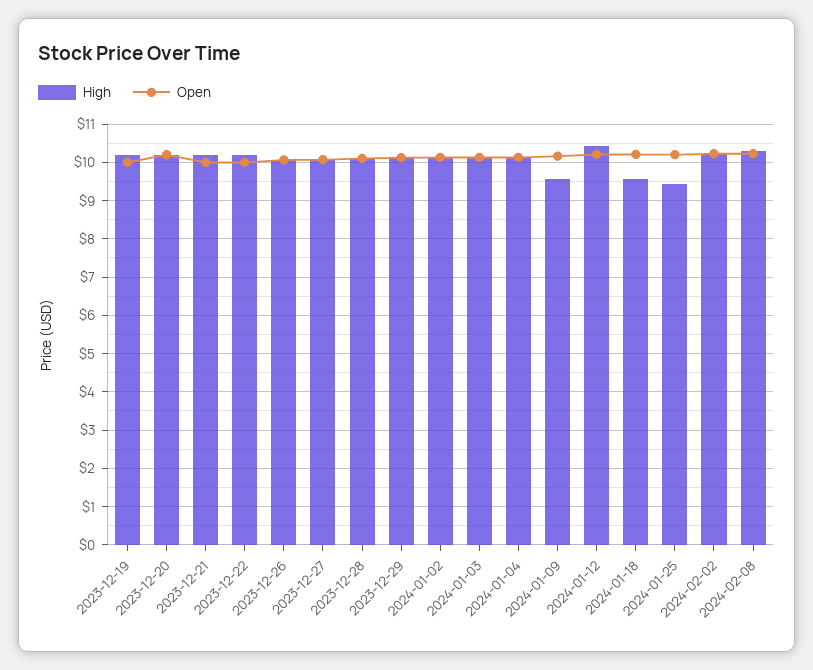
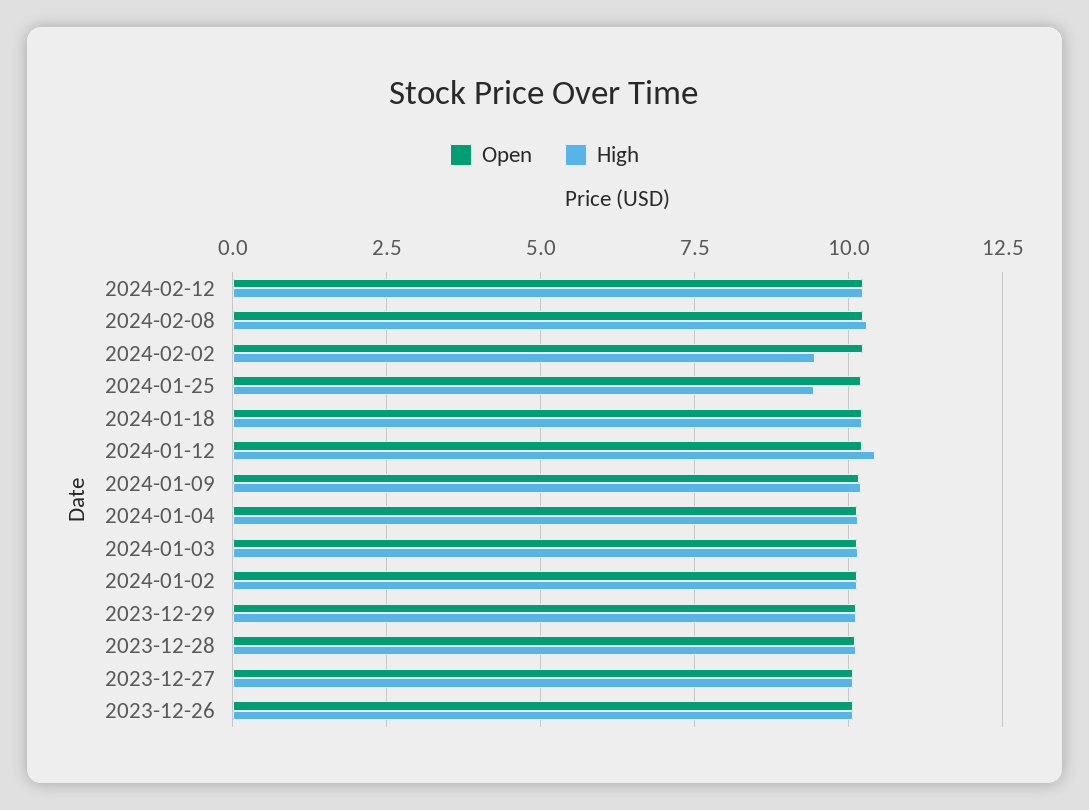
High, 2023-12-19: 10.2 -> none
Open, 2023-12-19: 10 -> none
High, 2023-12-20: 10.2 -> none
Open, 2023-12-20: 10.2 -> none
High, 2023-12-21: 10.2 -> none
Open, 2023-12-21: 10 -> none
High, 2023-12-22: 10.2 -> none
Open, 2023-12-22: 10 -> none
High, 2024-01-09: 9.6 -> 10.25
High, 2024-01-18: 9.6 -> 10.25
High, 2024-02-02: 10.2 -> 9.5
Open, 2024-02-12: none -> 10.25
High, 2024-02-12: none -> 10.25

